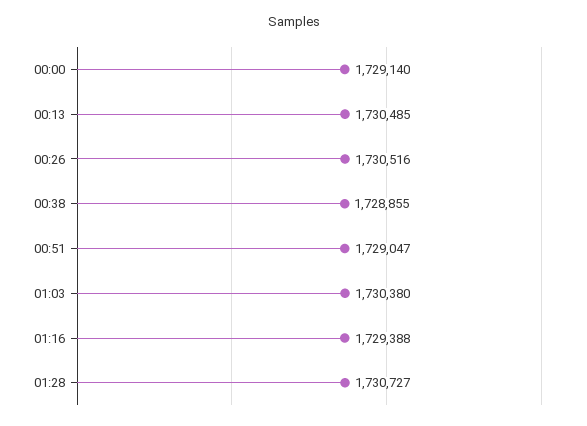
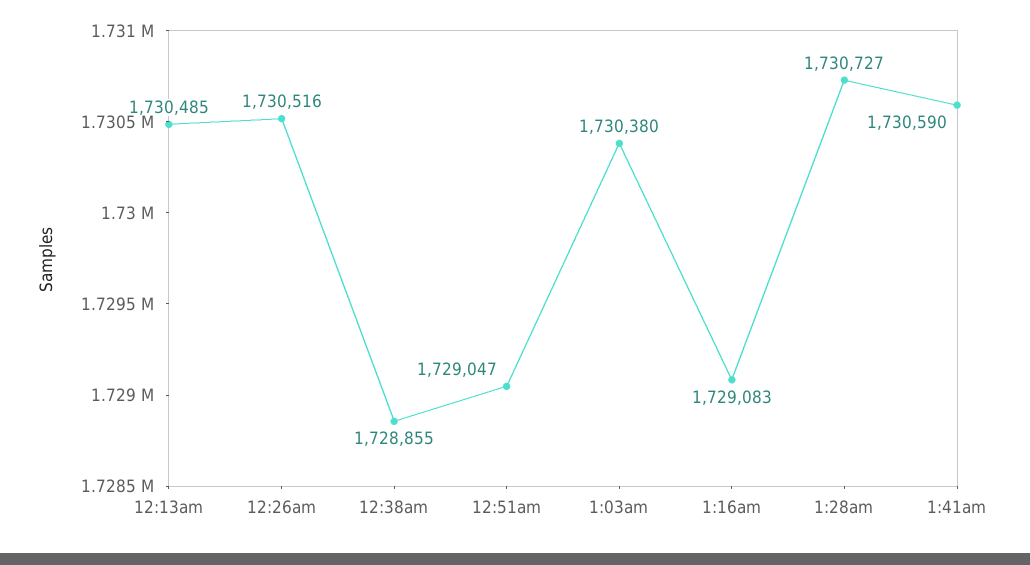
00:00: 1729140 -> none
01:16: 1729388 -> 1729083
1:41am: none -> 1730590

